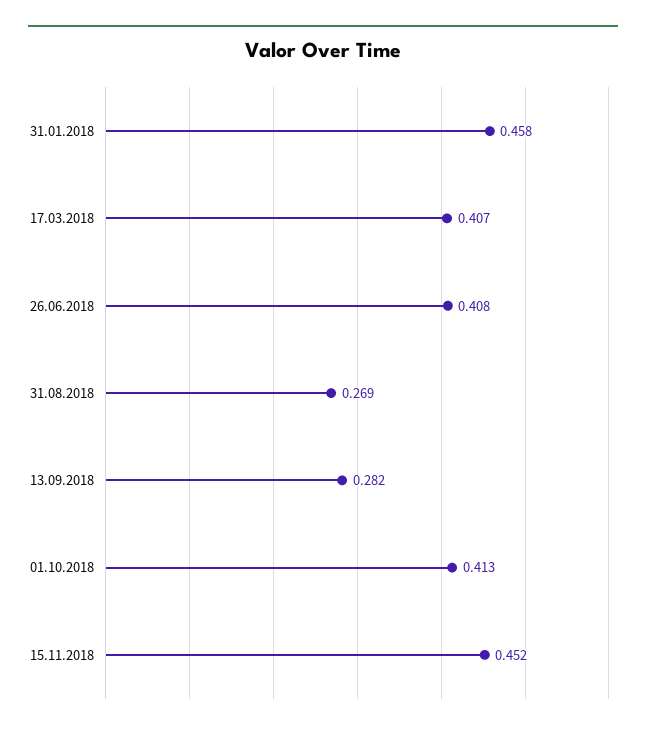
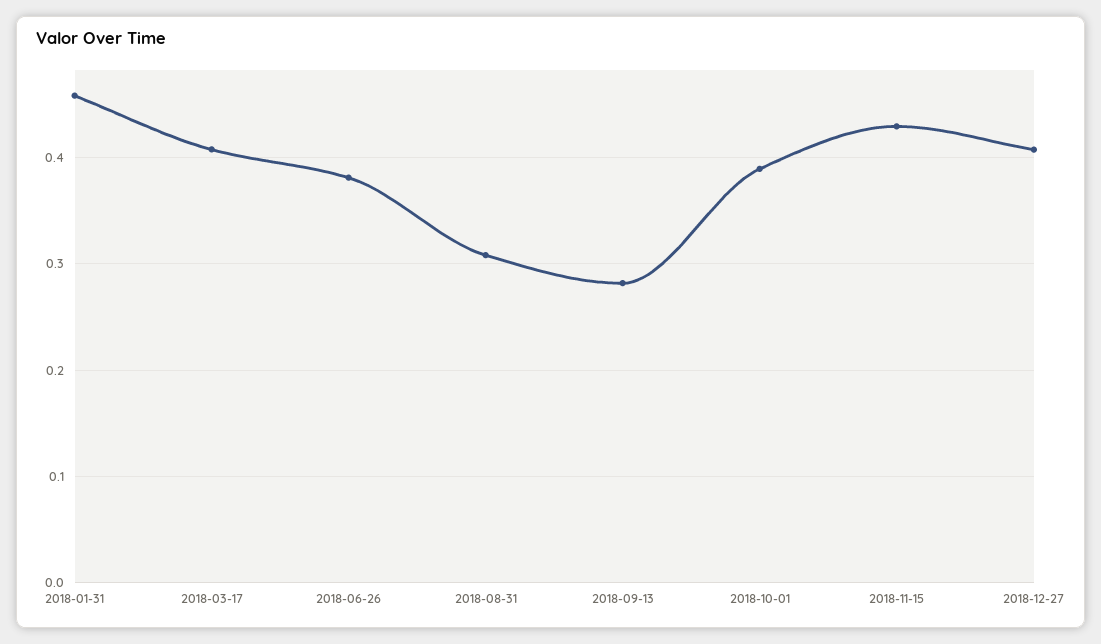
26.06.2018: 0.408 -> 0.38
31.08.2018: 0.269 -> 0.31
01.10.2018: 0.413 -> 0.39
15.11.2018: 0.452 -> 0.43
2018-12-27: none -> 0.41

